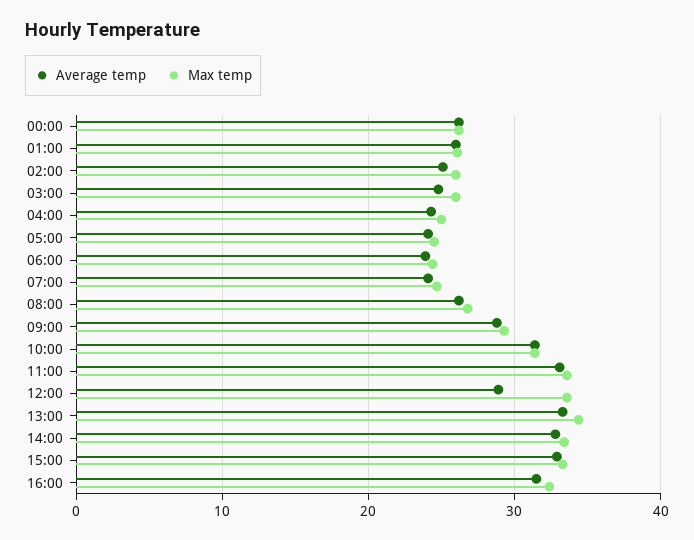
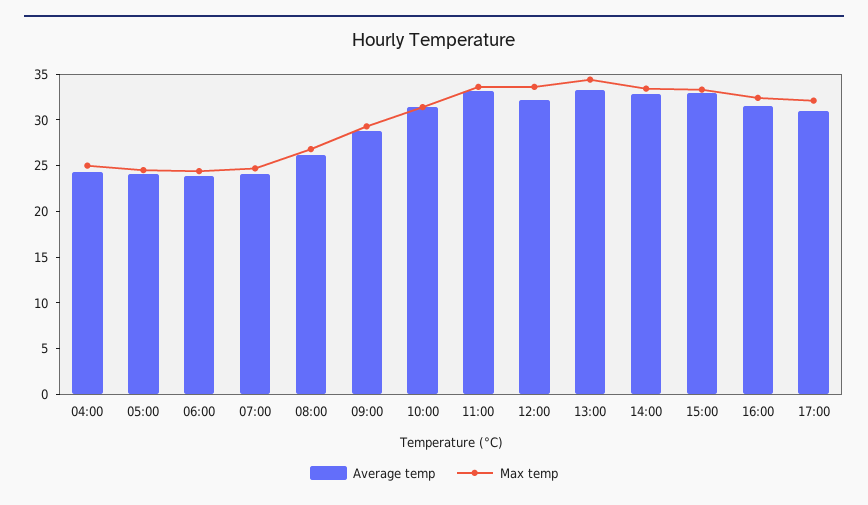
Average temp, 00:00: 26 -> none
Max temp, 00:00: 26 -> none
Average temp, 01:00: 26 -> none
Max temp, 01:00: 26 -> none
Average temp, 02:00: 25 -> none
Max temp, 02:00: 26 -> none
Average temp, 03:00: 25 -> none
Max temp, 03:00: 26 -> none
Average temp, 12:00: 29 -> 32
Average temp, 17:00: none -> 31
Max temp, 17:00: none -> 32

